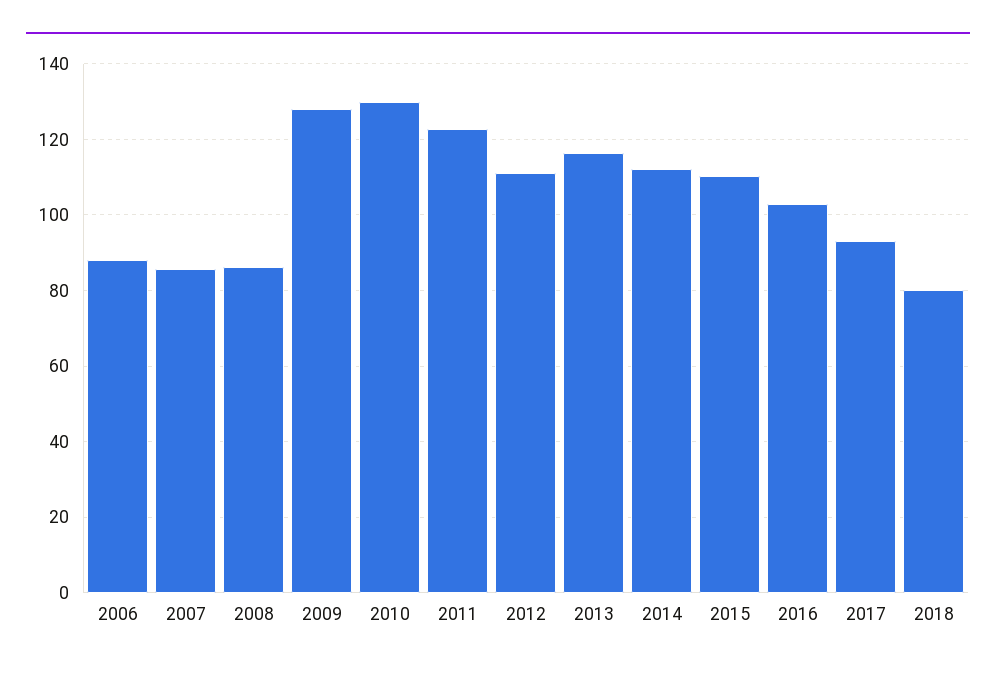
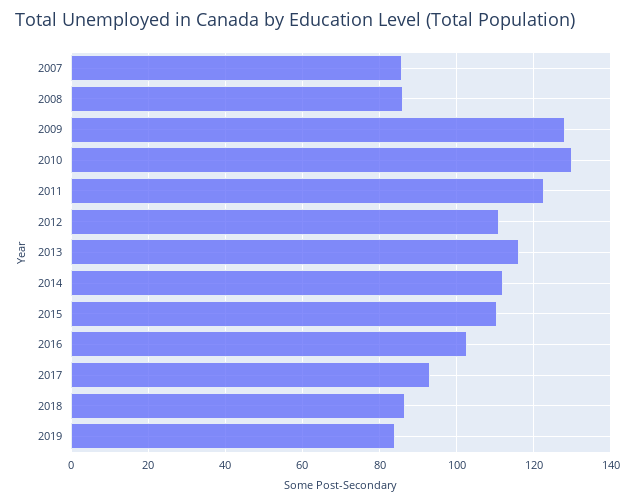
2006: 88 -> none
2018: 80 -> 86
2019: none -> 84

